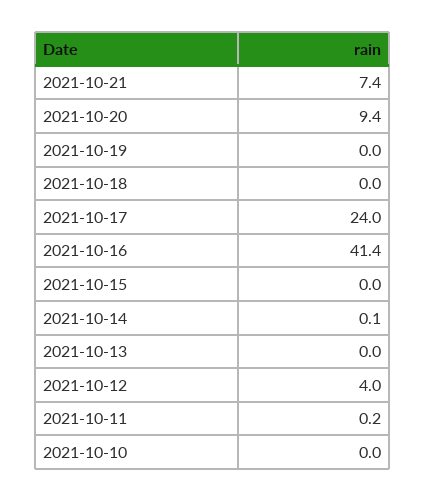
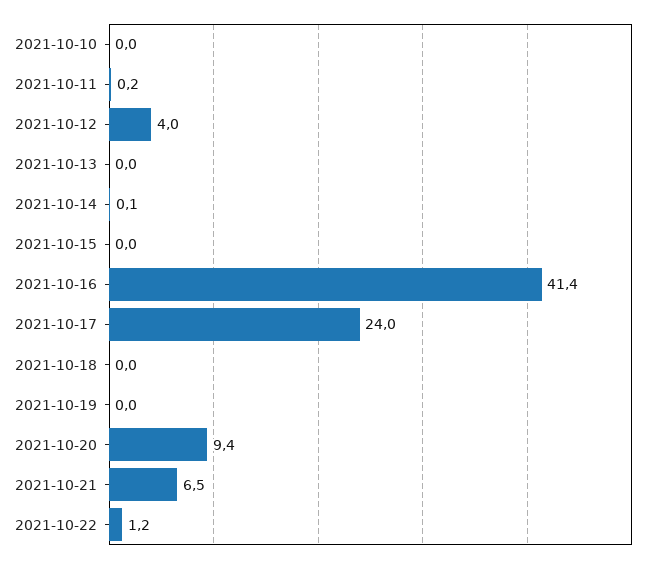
2021-10-21: 7.4 -> 6.5
2021-10-22: none -> 1.2

